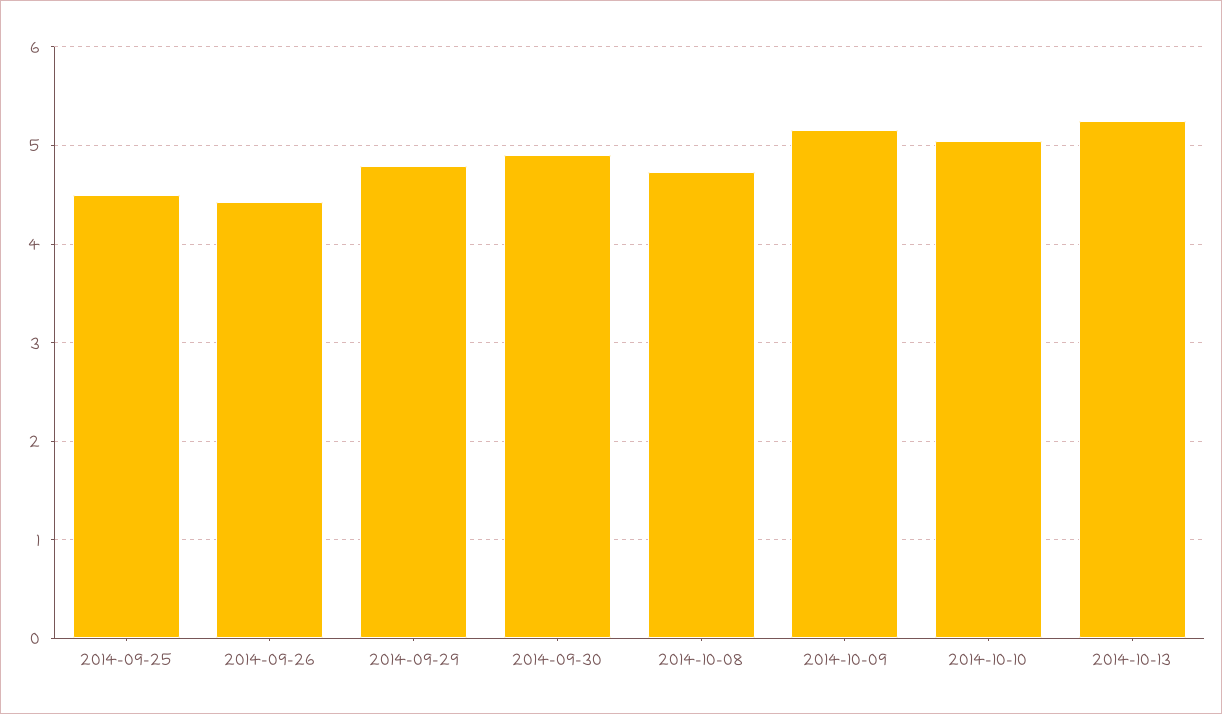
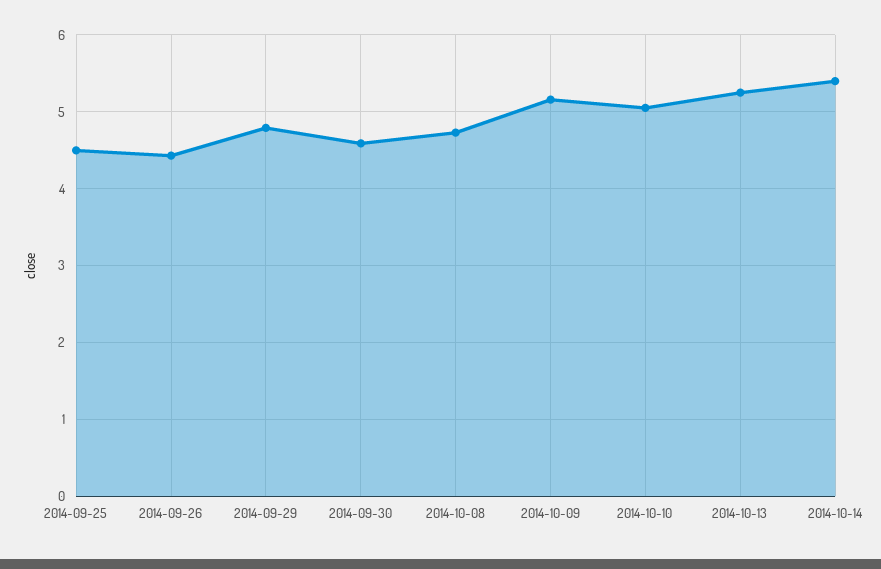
2014-09-30: 4.9 -> 4.6
2014-10-14: none -> 5.4

